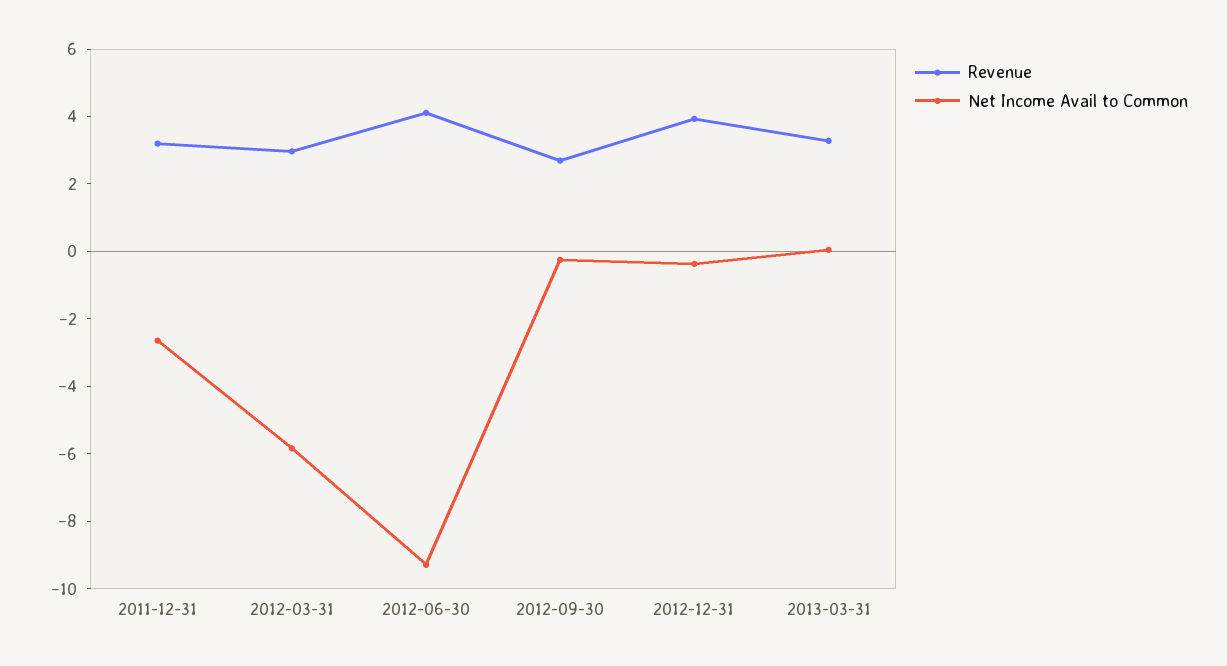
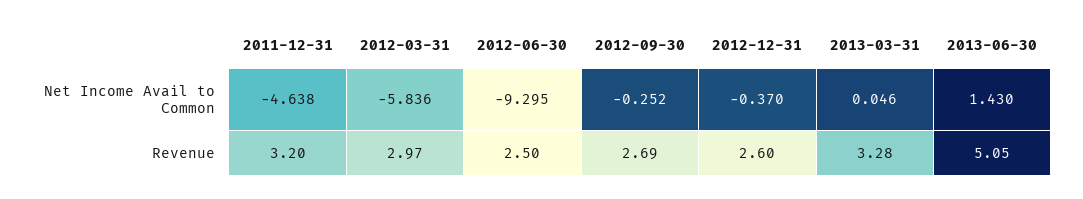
Net Income Avail to Common, 2011-12-31: -2.5 -> -4.638
Revenue, 2012-06-30: 4 -> 2.5
Revenue, 2012-12-31: 4 -> 2.6
Net Income Avail to Common, 2013-06-30: none -> 1.43
Revenue, 2013-06-30: none -> 5.05

